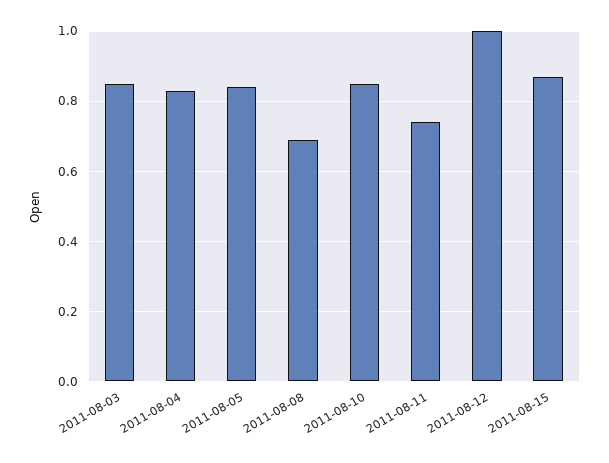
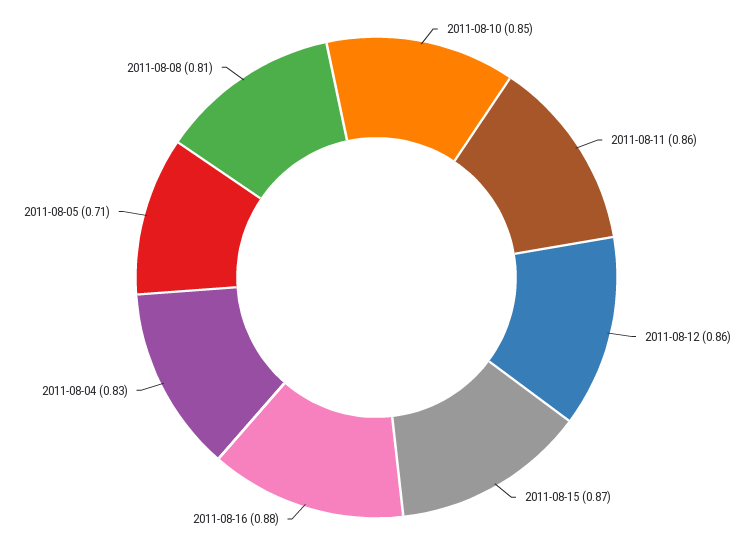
2011-08-03: 0.85 -> none
2011-08-05: 0.85 -> 0.71
2011-08-08: 0.7 -> 0.81
2011-08-11: 0.75 -> 0.86
2011-08-12: 1 -> 0.86
2011-08-16: none -> 0.88

